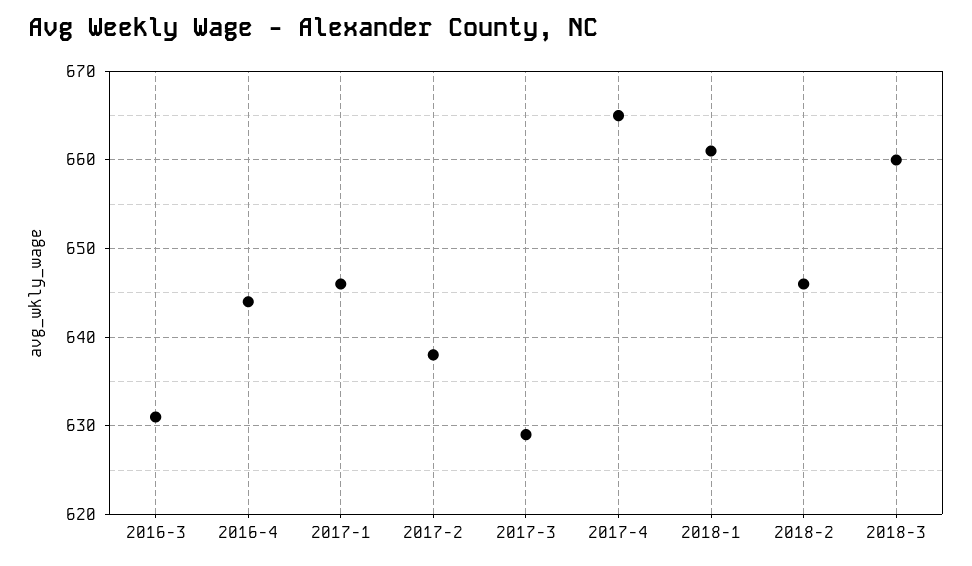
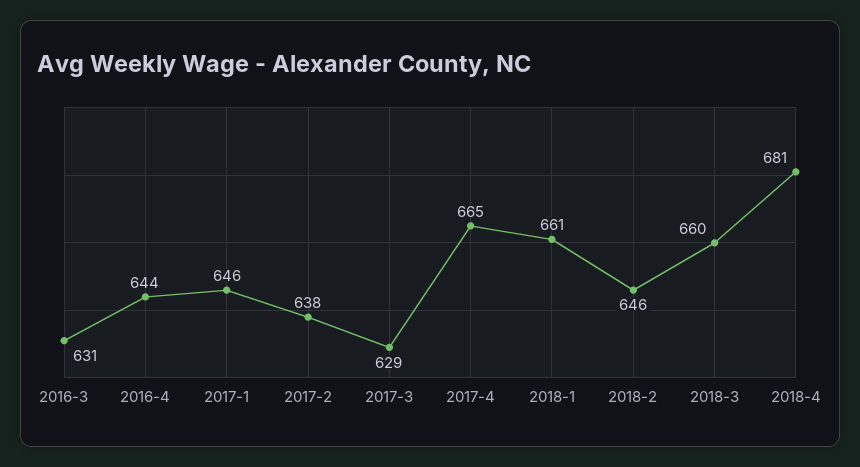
2018-4: none -> 681

